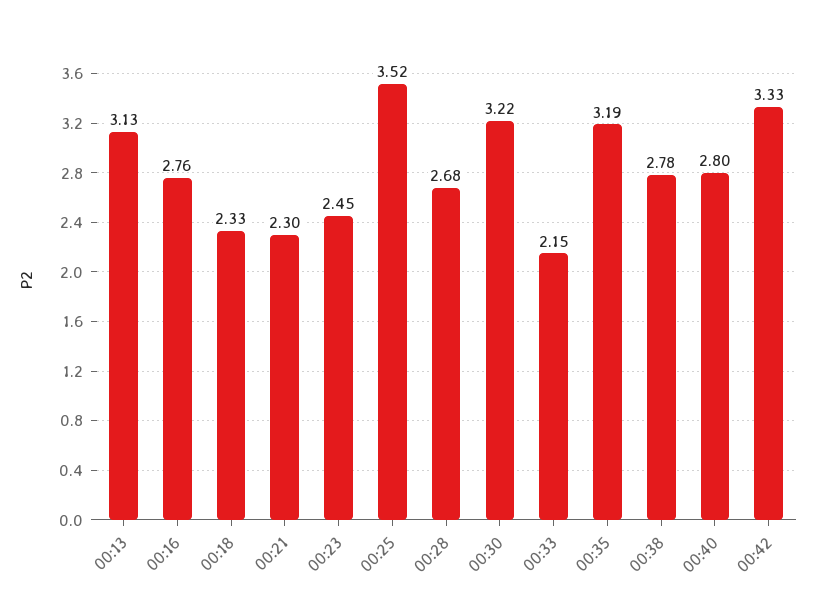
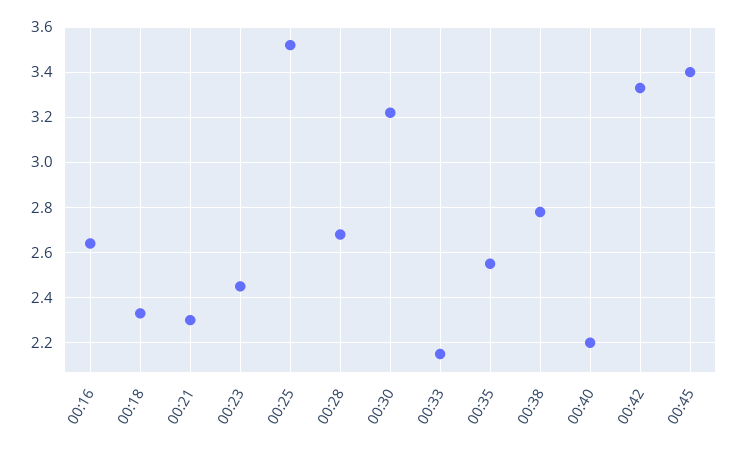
00:13: 3.13 -> none
00:16: 2.76 -> 2.65
00:35: 3.19 -> 2.55
00:40: 2.8 -> 2.2
00:45: none -> 3.4

